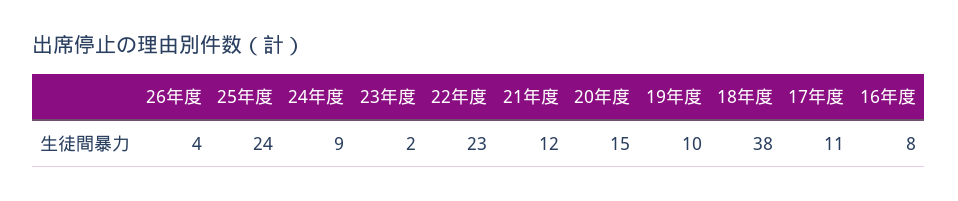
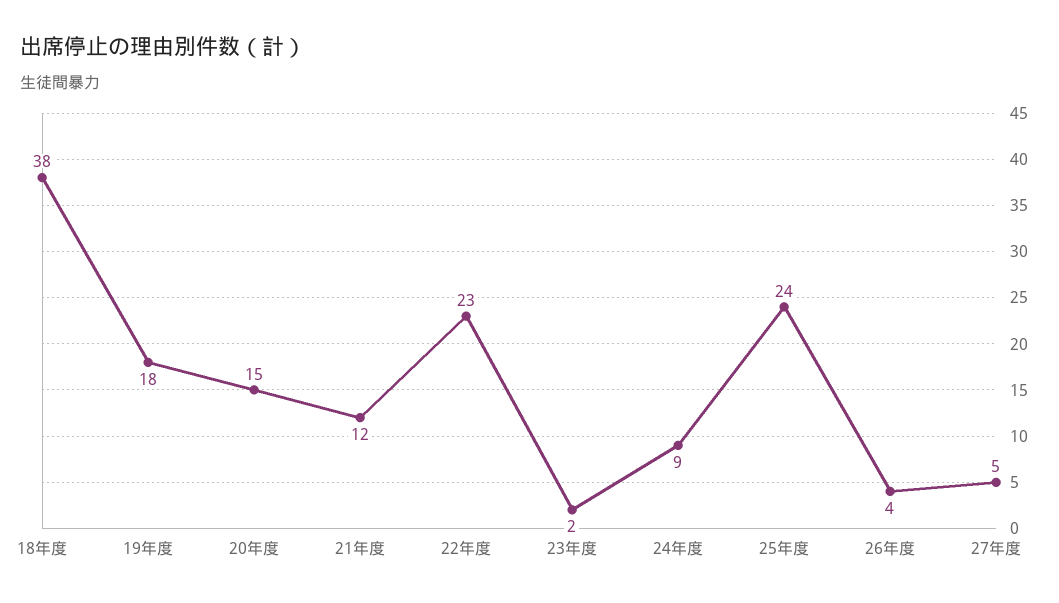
19年度: 10 -> 18
17年度: 11 -> none
16年度: 8 -> none
27年度: none -> 5

